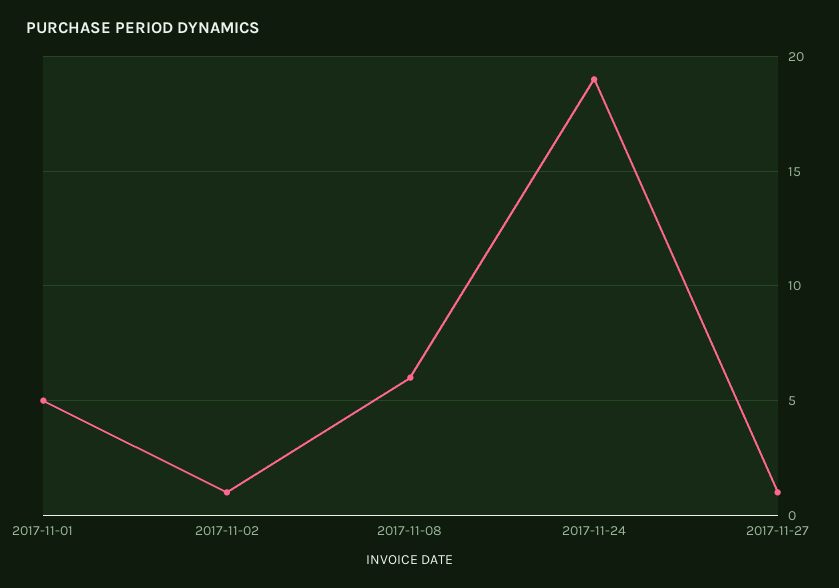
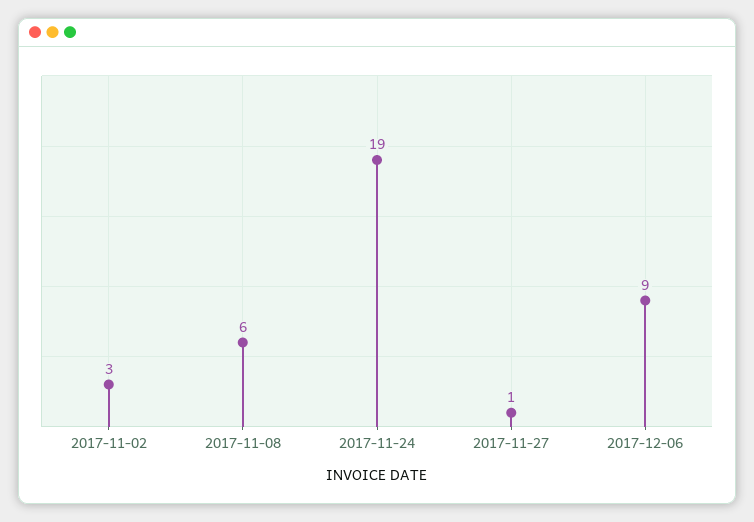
2017-11-01: 5 -> none
2017-11-02: 1 -> 3
2017-12-06: none -> 9

